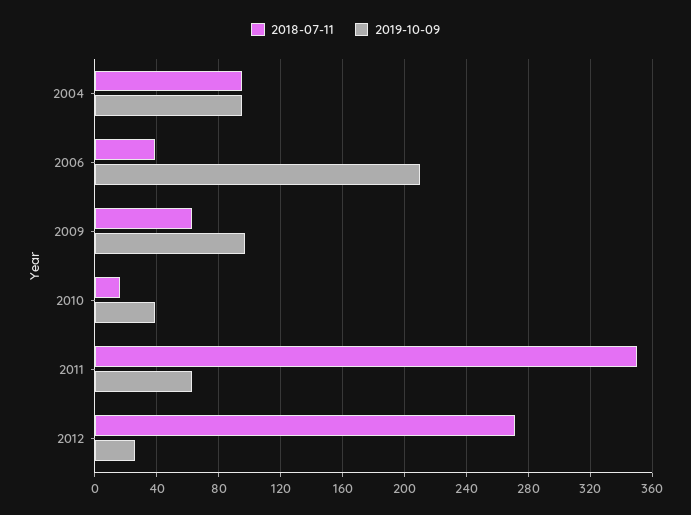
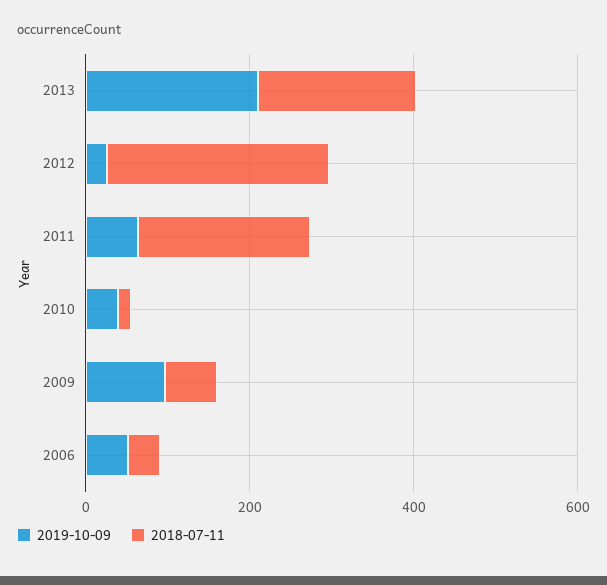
2018-07-11, 2004: 95 -> none
2019-10-09, 2004: 95 -> none
2019-10-09, 2006: 210 -> 50
2018-07-11, 2011: 350 -> 200
2019-10-09, 2013: none -> 200
2018-07-11, 2013: none -> 200

